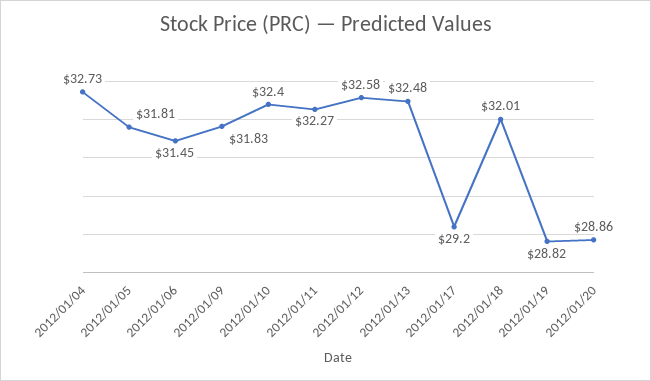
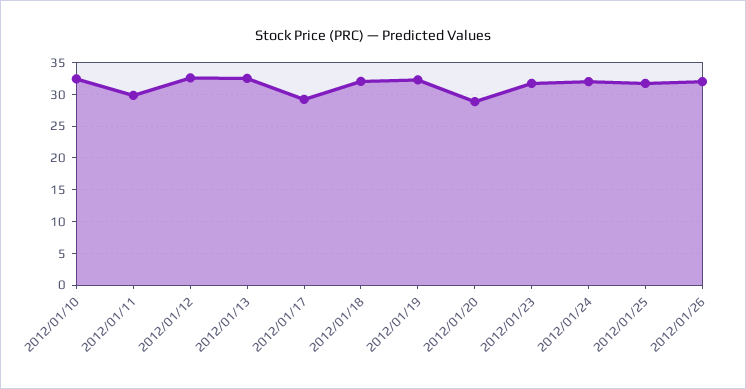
2012/01/04: 32.73 -> none
2012/01/05: 31.81 -> none
2012/01/06: 31.45 -> none
2012/01/09: 31.83 -> none
2012/01/11: 32.27 -> 30
2012/01/19: 28.82 -> 32
2012/01/23: none -> 32
2012/01/24: none -> 32
2012/01/25: none -> 32
2012/01/26: none -> 32

